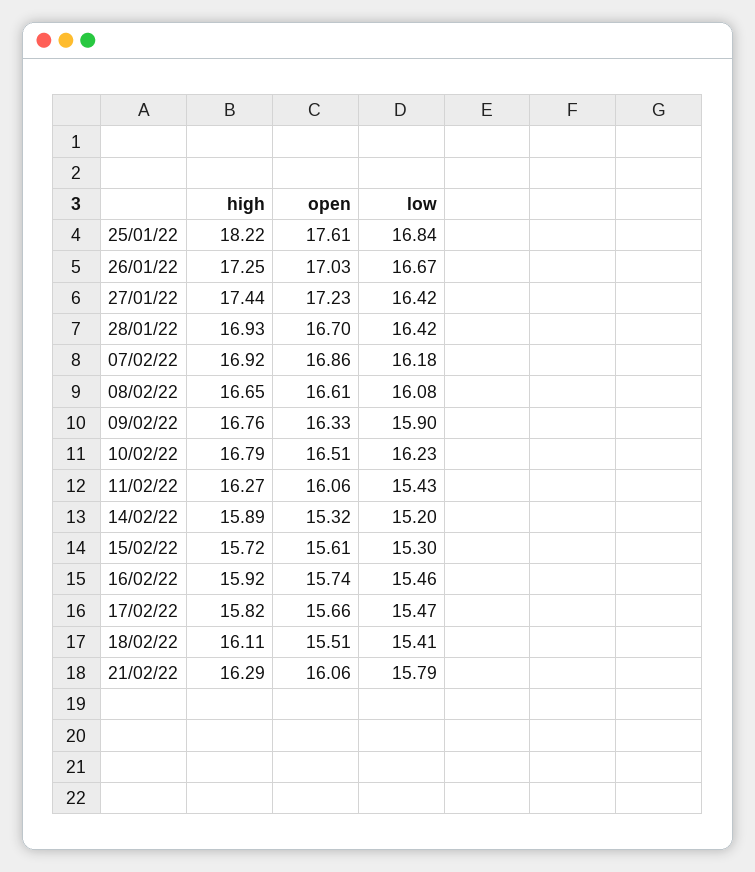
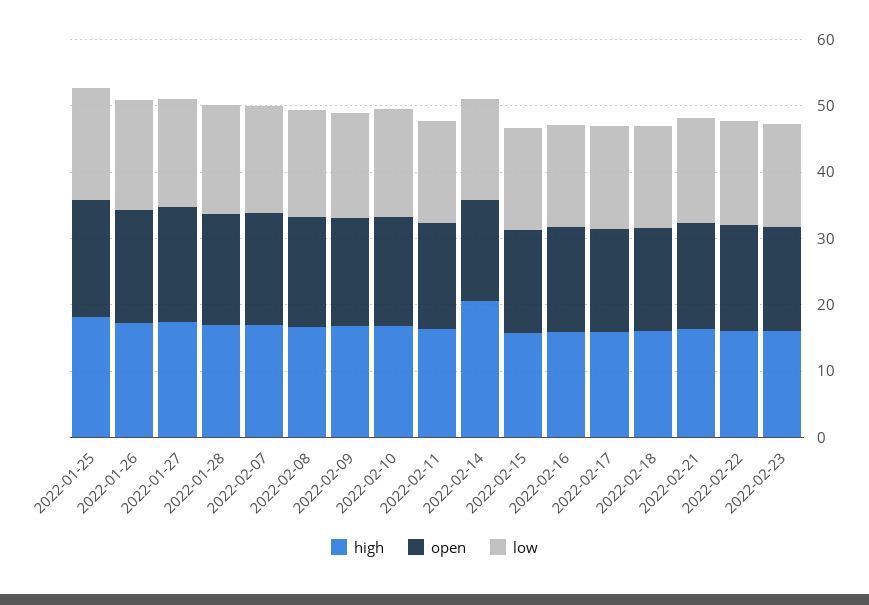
high, 14/02/22: 15.89 -> 20
high, 2022-02-22: none -> 16
open, 2022-02-22: none -> 16
low, 2022-02-22: none -> 16
high, 2022-02-23: none -> 16
open, 2022-02-23: none -> 16
low, 2022-02-23: none -> 16

